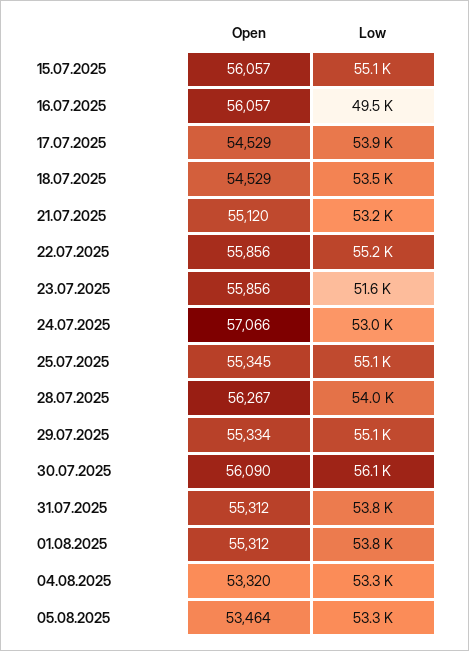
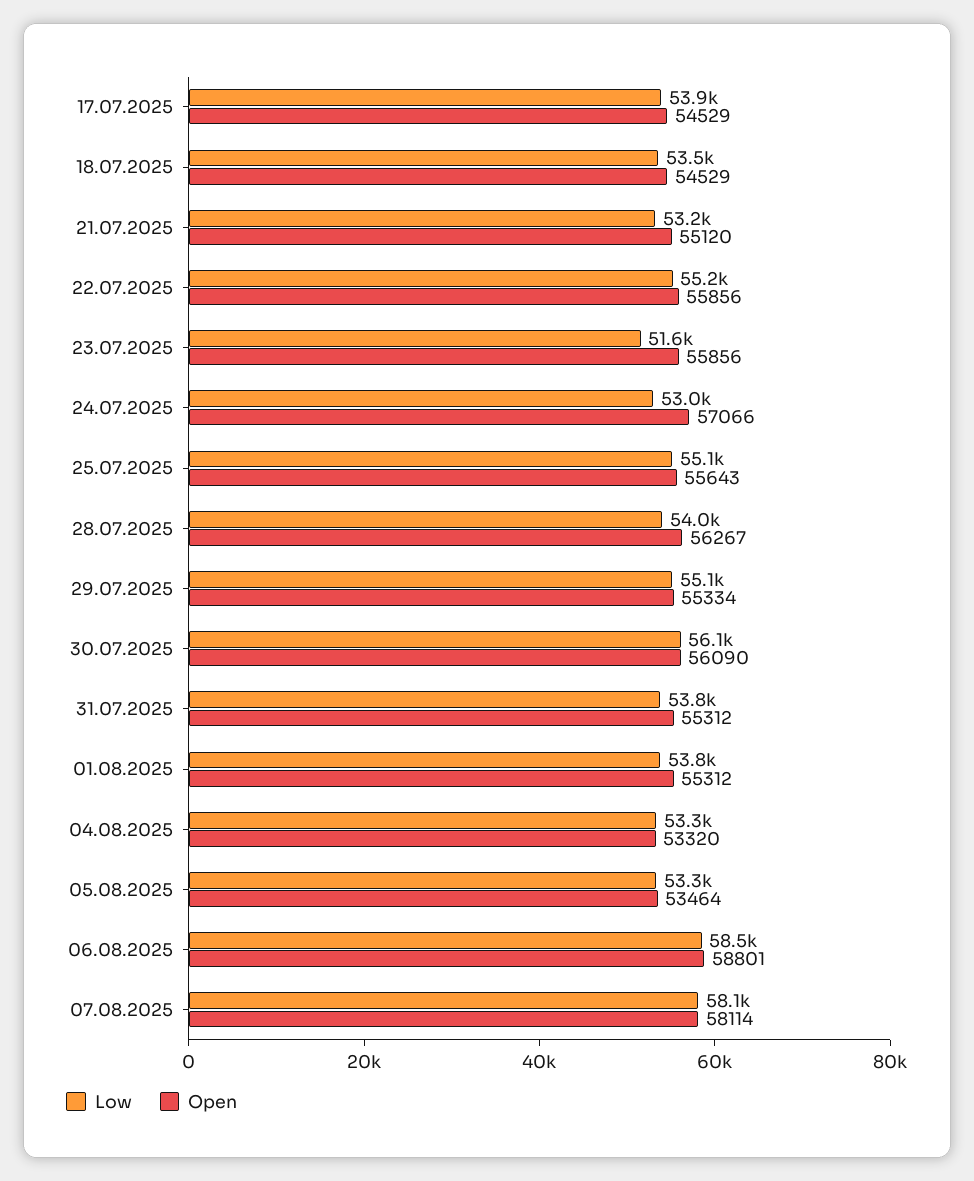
Open, 15.07.2025: 56057 -> none
Low, 15.07.2025: 55100 -> none
Open, 16.07.2025: 56057 -> none
Low, 16.07.2025: 49500 -> none
Open, 25.07.2025: 55345 -> 55643
Low, 06.08.2025: none -> 58500
Open, 06.08.2025: none -> 58801
Low, 07.08.2025: none -> 58100
Open, 07.08.2025: none -> 58114

